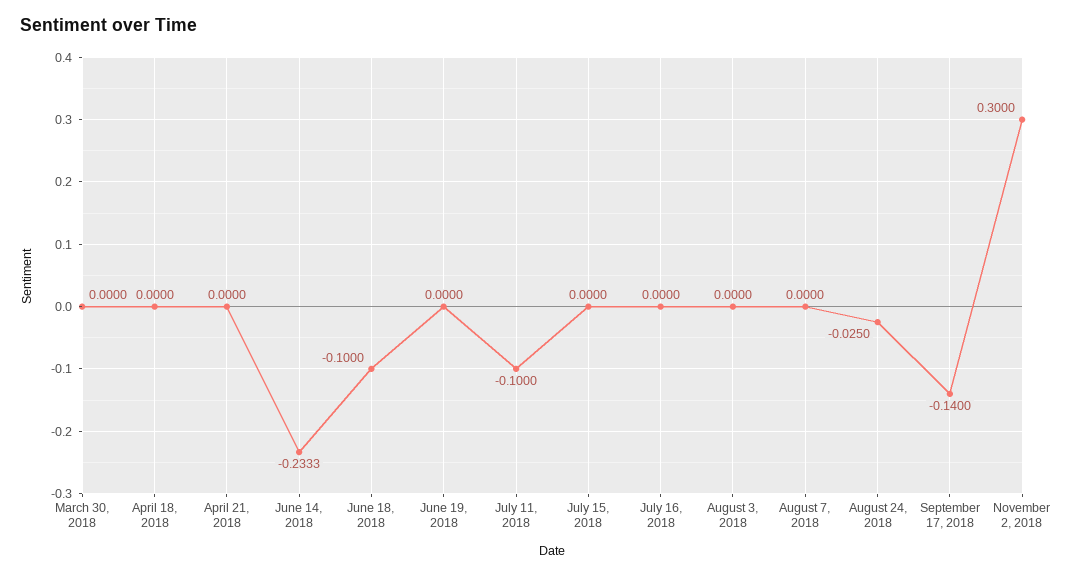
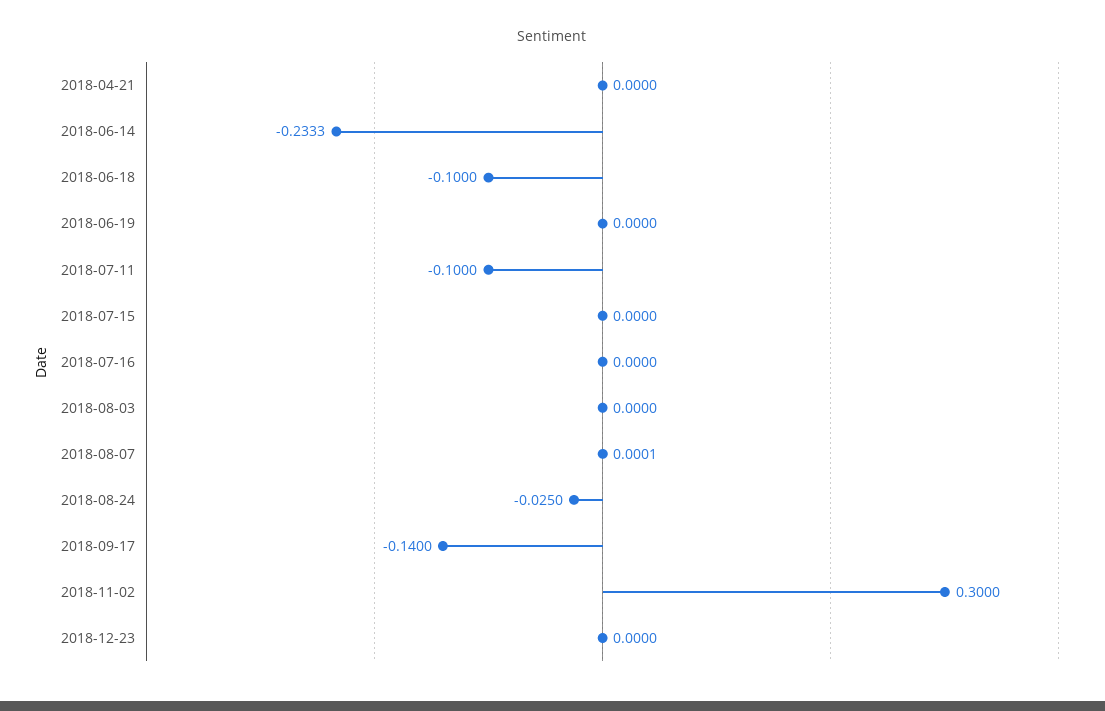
March 30, 2018: 0 -> none
April 18, 2018: 0 -> none
August 7, 2018: 0 -> 0.0001
2018-12-23: none -> 0

